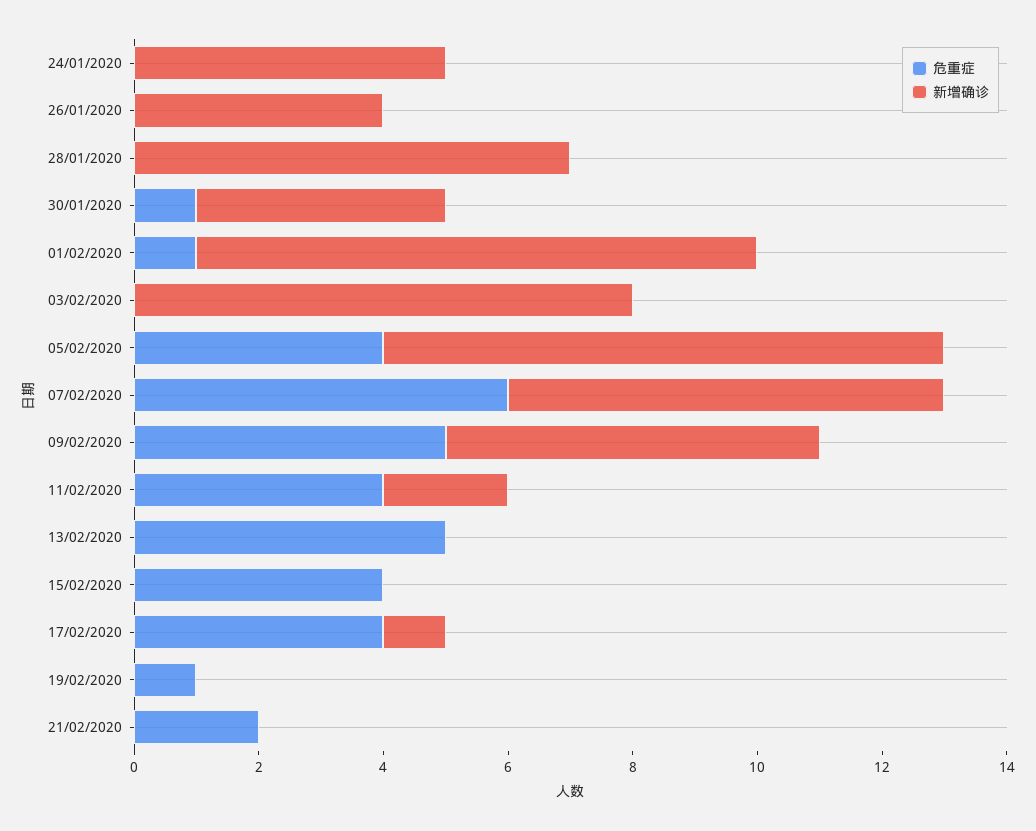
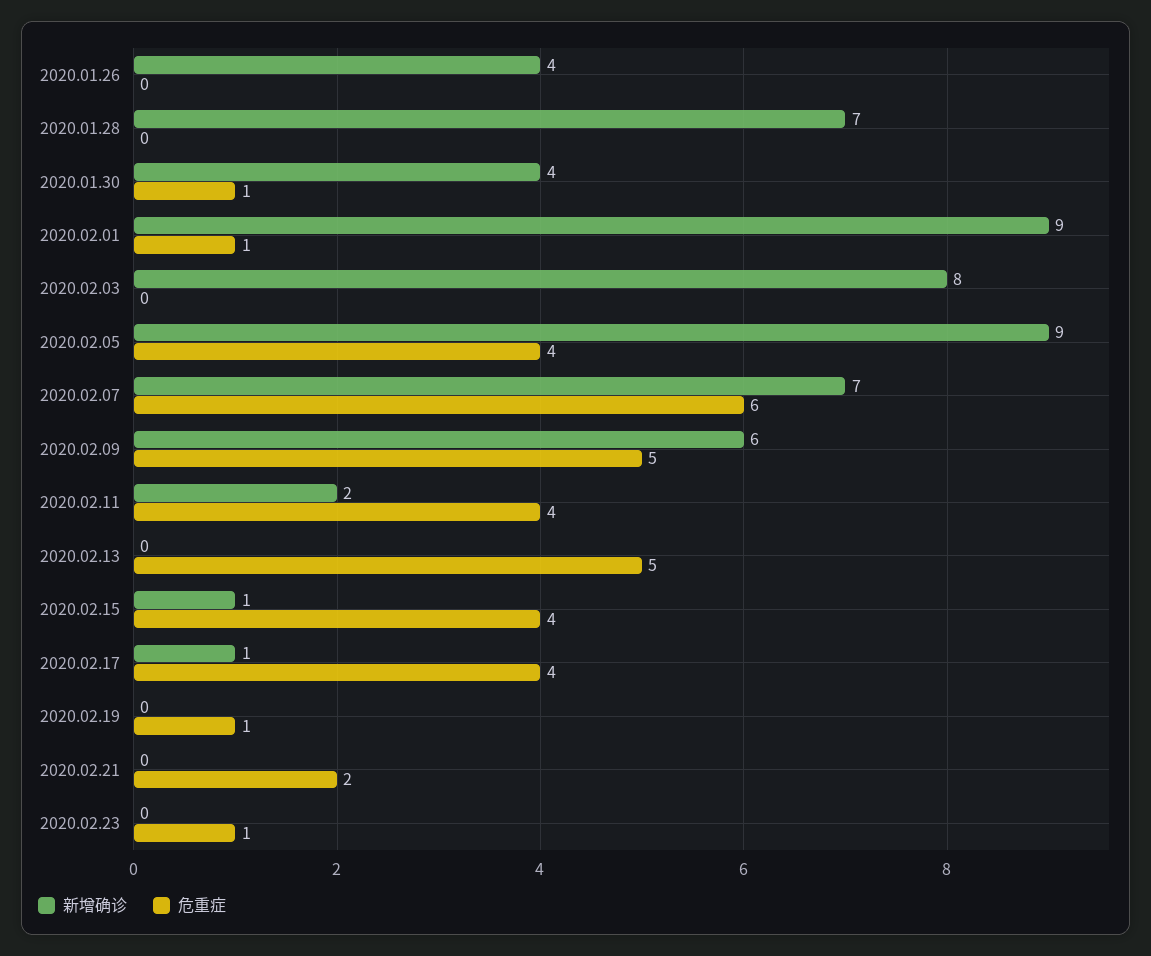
危重症, 24/01/2020: 0 -> none
新增确诊, 24/01/2020: 5 -> none
新增确诊, 15/02/2020: 0 -> 1
新增确诊, 2020.02.23: none -> 0
危重症, 2020.02.23: none -> 1

